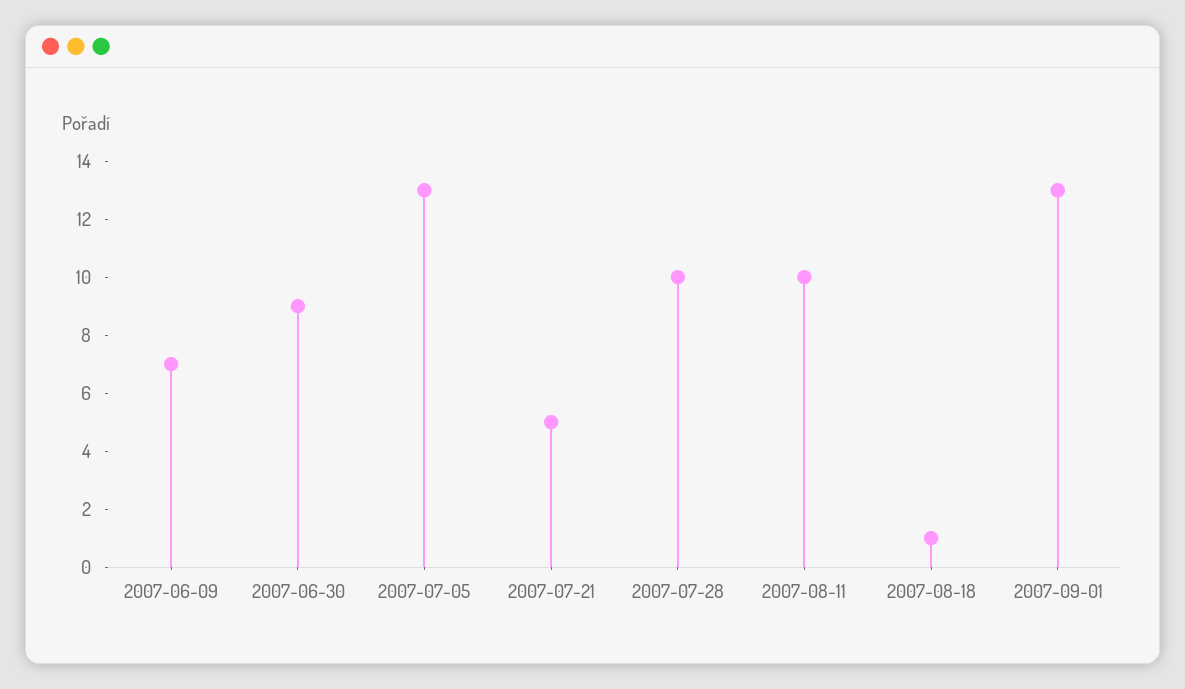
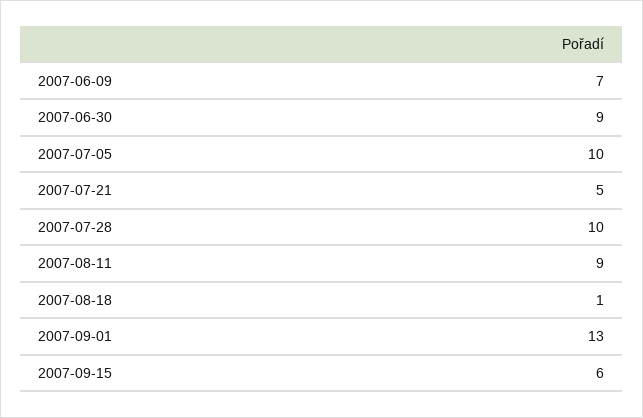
2007-07-05: 13 -> 10
2007-08-11: 10 -> 9
2007-09-15: none -> 6

